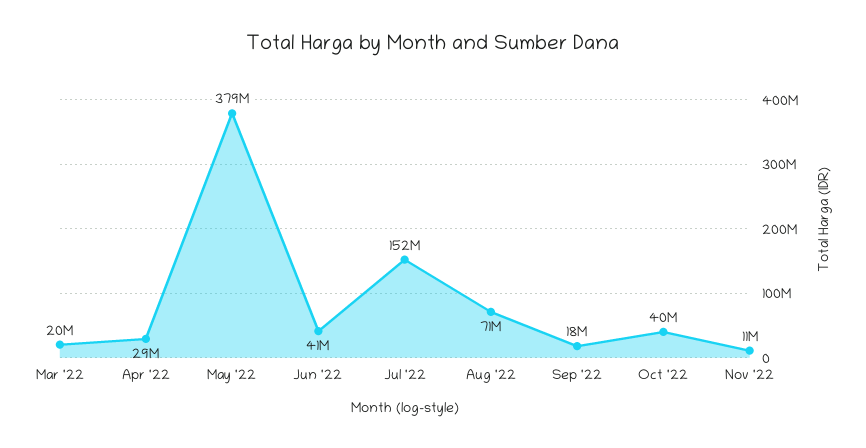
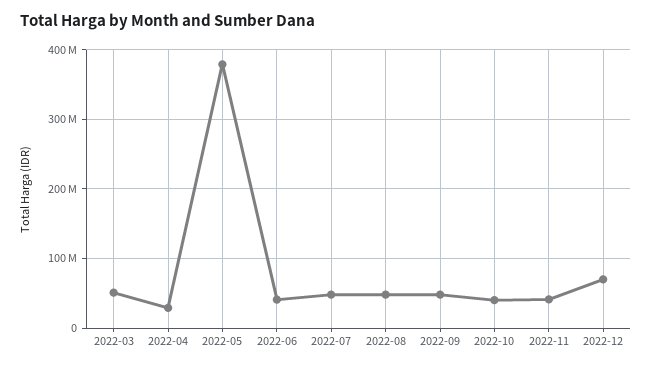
Mar '22: 20000000 -> 50000000
Jul '22: 152000000 -> 50000000
Aug '22: 71000000 -> 50000000
Sep '22: 18000000 -> 50000000
Nov '22: 11000000 -> 40000000
2022-12: none -> 70000000

